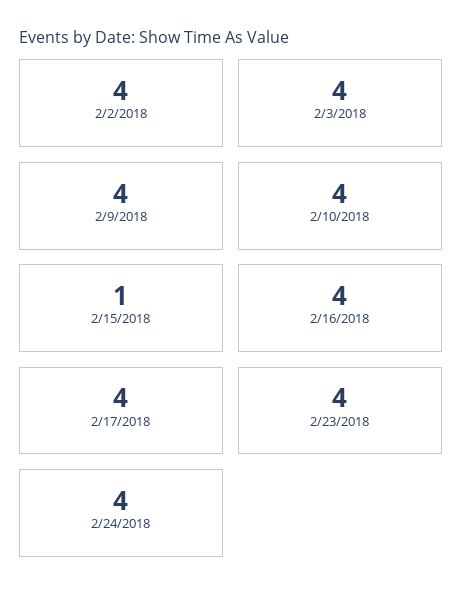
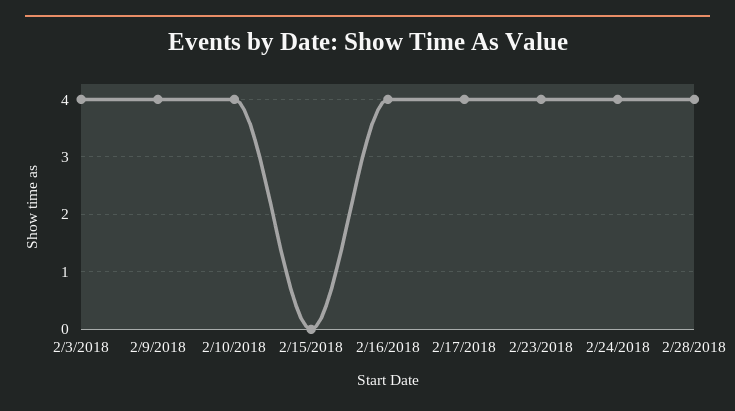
2/2/2018: 4 -> none
2/15/2018: 1 -> 0
2/28/2018: none -> 4

